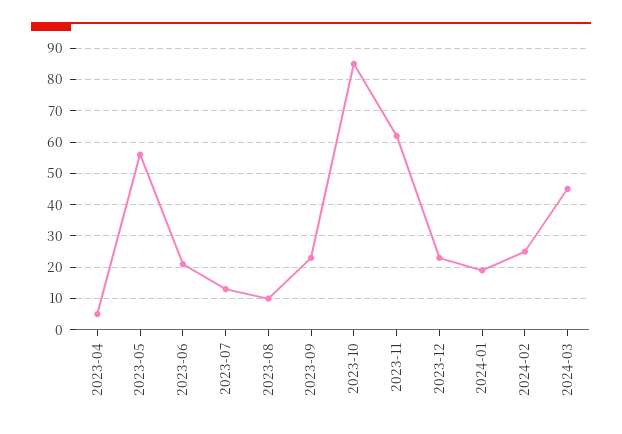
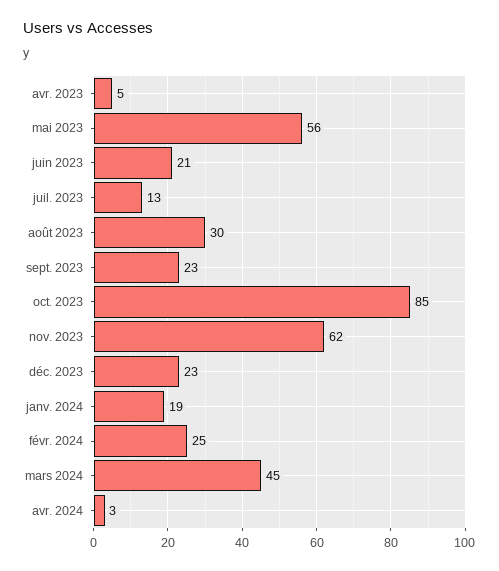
2023-08: 10 -> 30
avr. 2024: none -> 3

